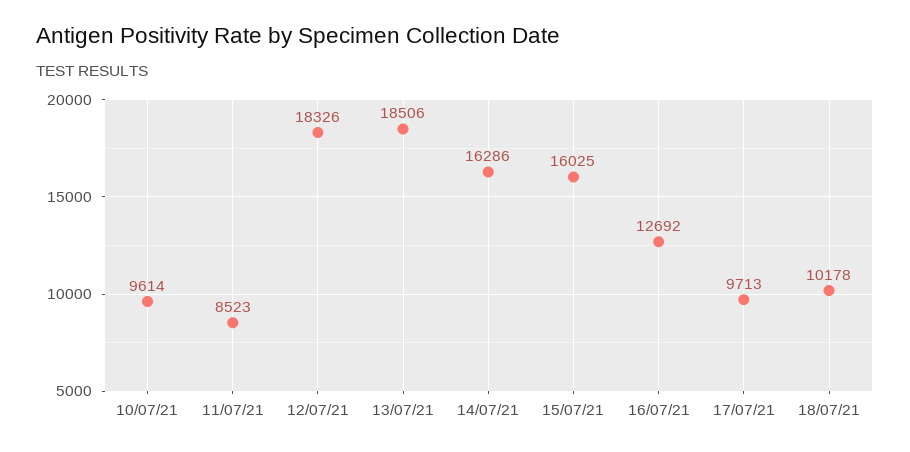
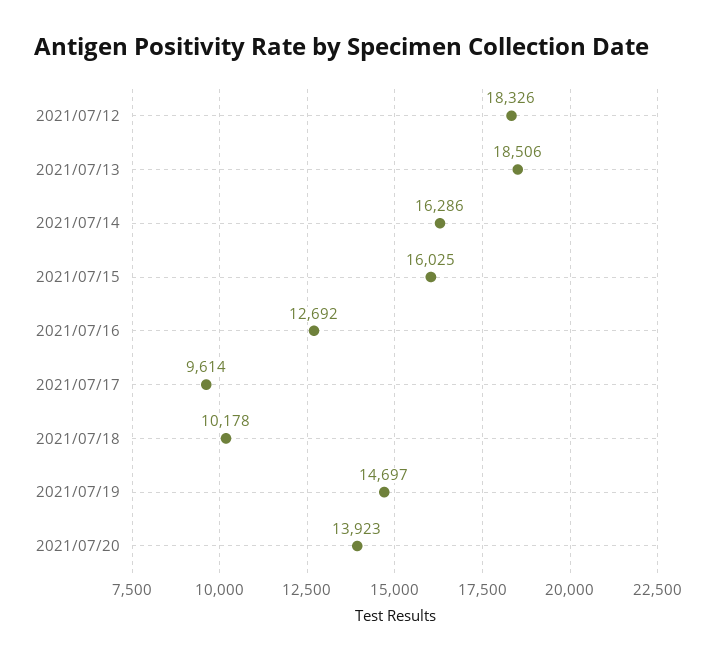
10/07/21: 9614 -> none
11/07/21: 8523 -> none
17/07/21: 9713 -> 9614
2021/07/19: none -> 14697
2021/07/20: none -> 13923

